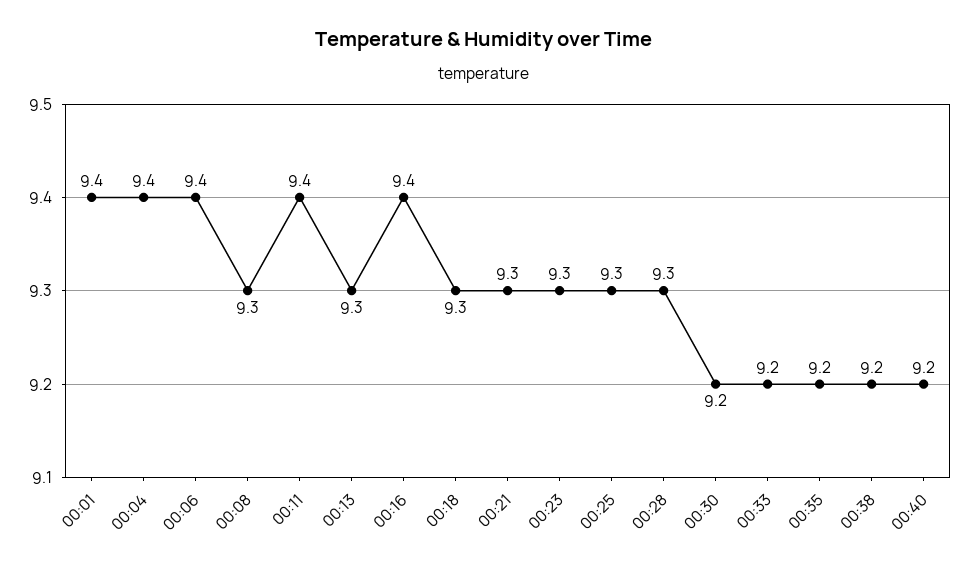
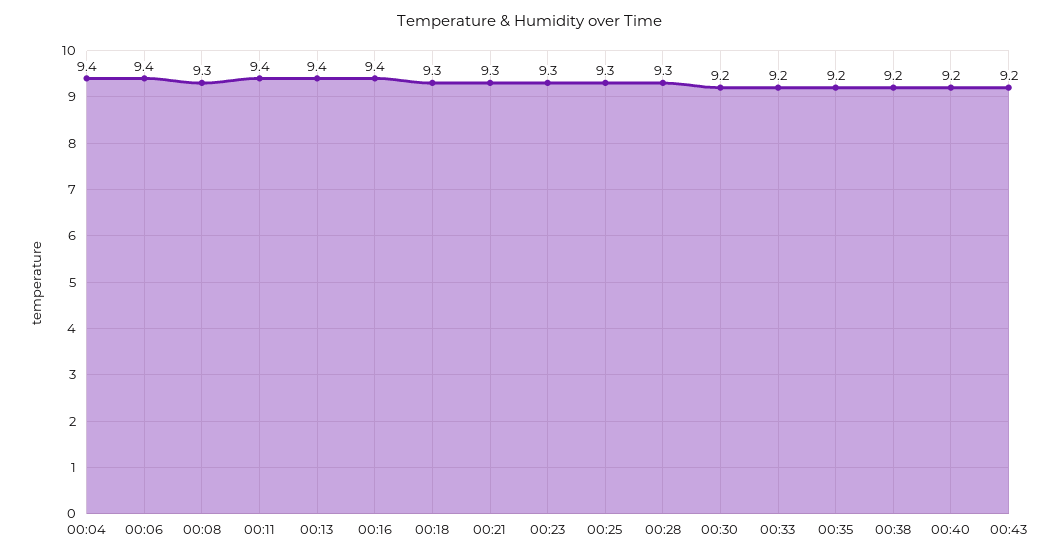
00:01: 9.4 -> none
00:13: 9.3 -> 9.4
00:43: none -> 9.2

